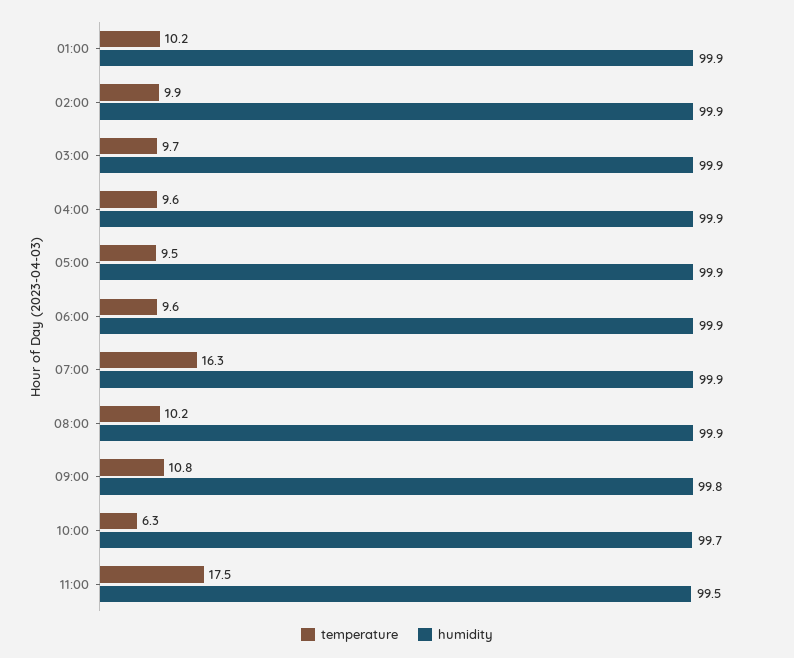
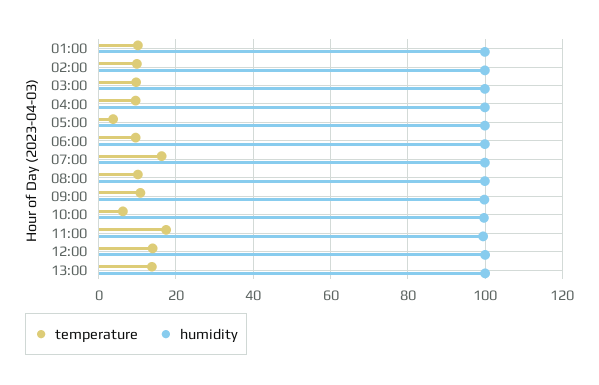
temperature, 05:00: 9.5 -> 4
temperature, 12:00: none -> 14
humidity, 12:00: none -> 100
temperature, 13:00: none -> 14
humidity, 13:00: none -> 100

